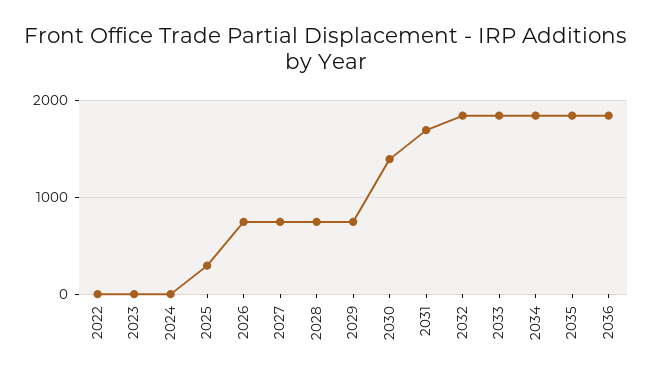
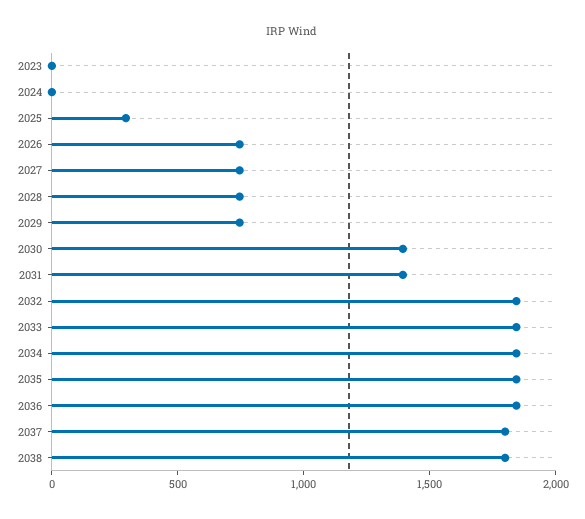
2022: 0 -> none
2031: 1700 -> 1400
2037: none -> 1800
2038: none -> 1800

